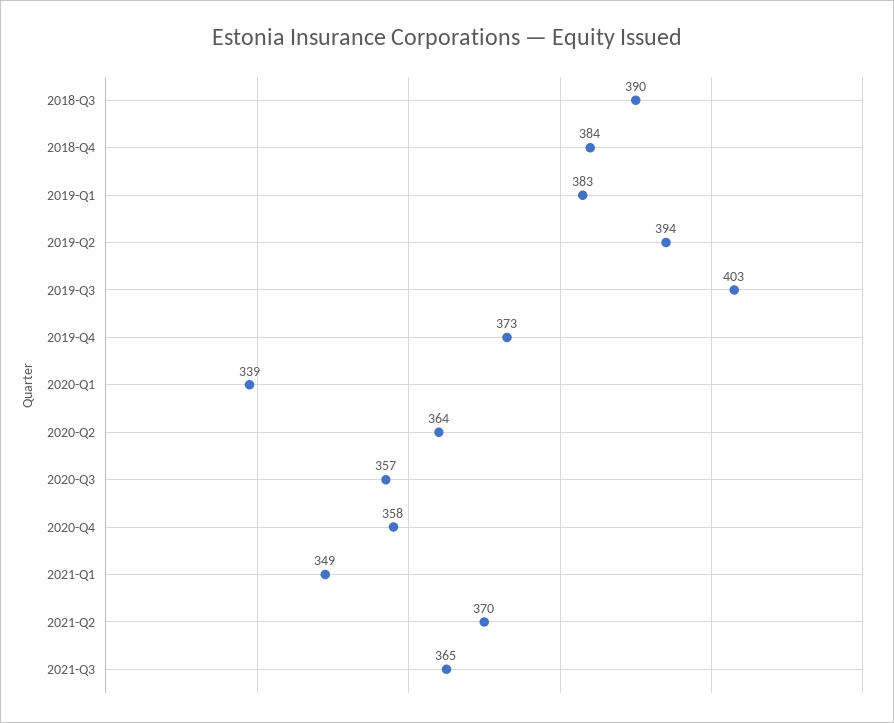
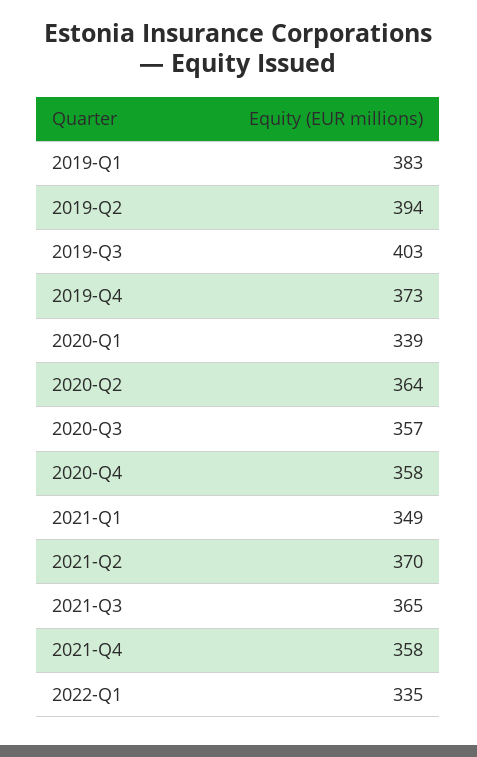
2018-Q3: 390 -> none
2018-Q4: 384 -> none
2021-Q4: none -> 358
2022-Q1: none -> 335

